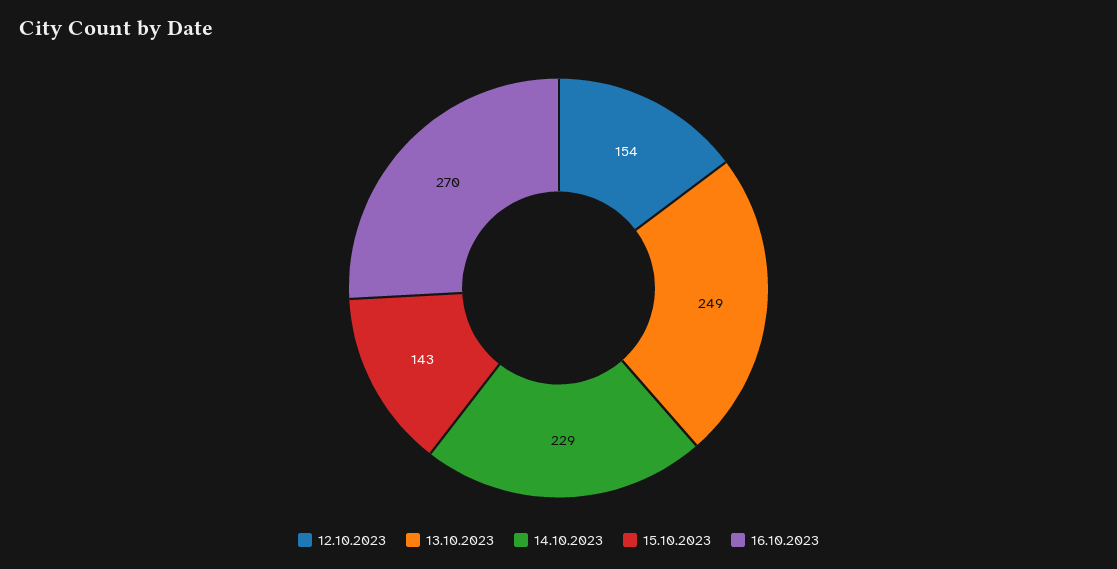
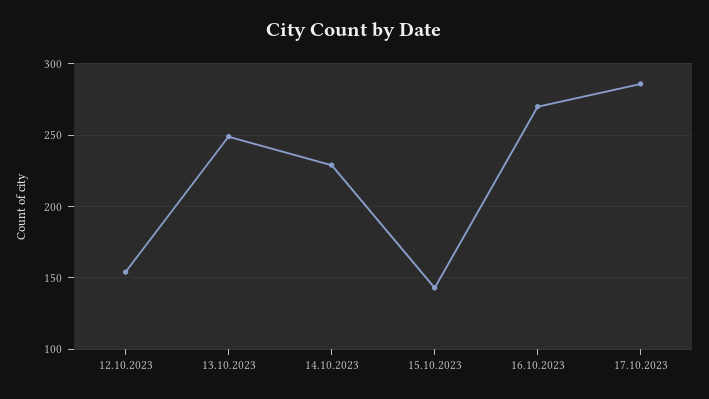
17.10.2023: none -> 285

